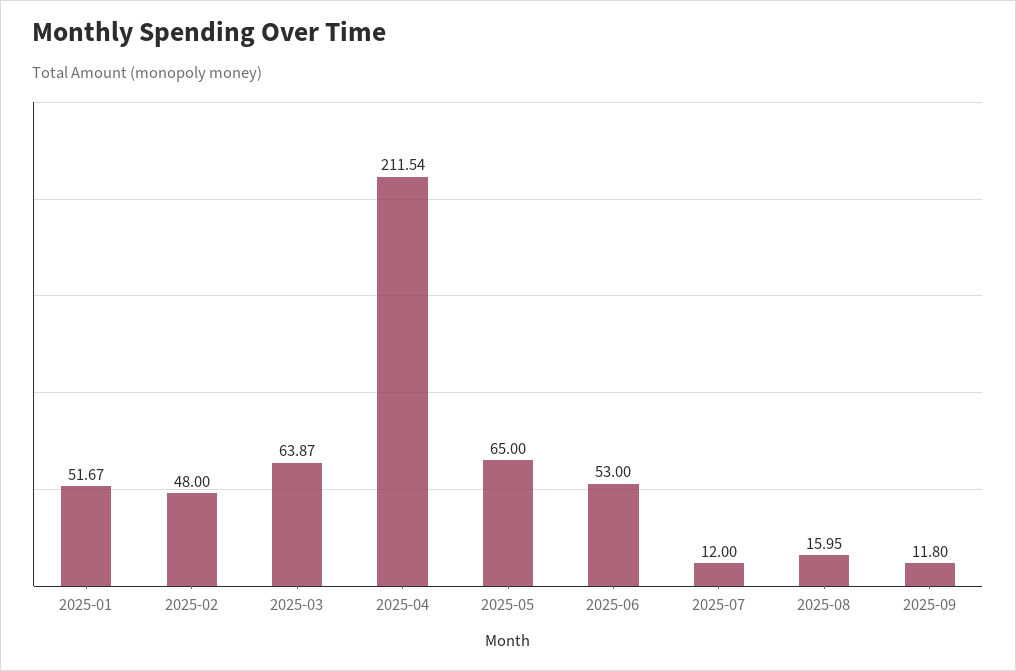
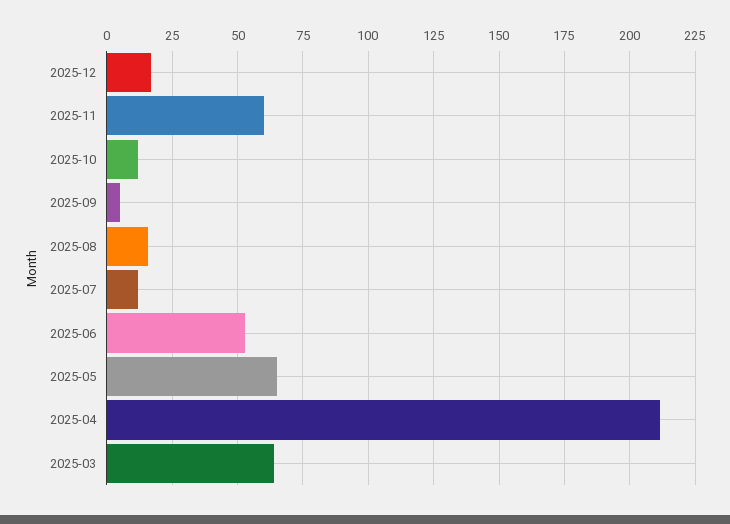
2025-01: 51.67 -> none
2025-02: 48 -> none
2025-09: 11.8 -> 5
2025-12: none -> 17.5
2025-11: none -> 60
2025-10: none -> 12.5

